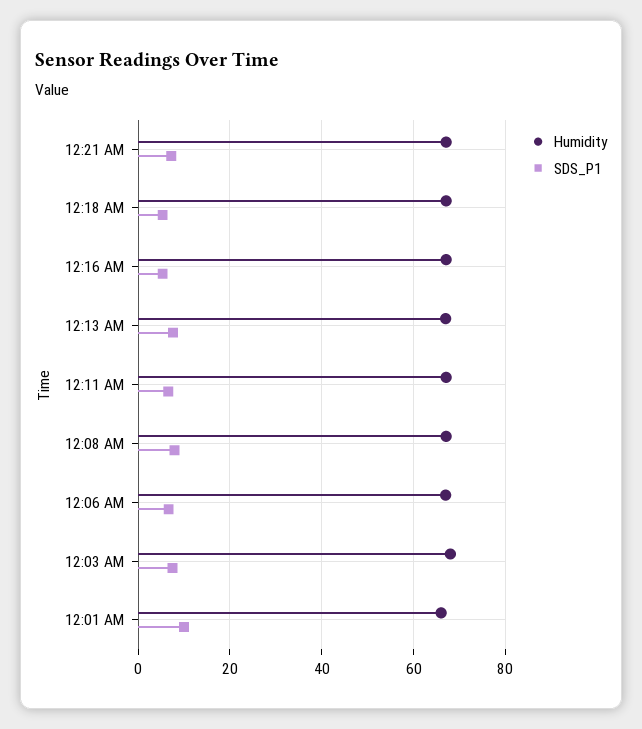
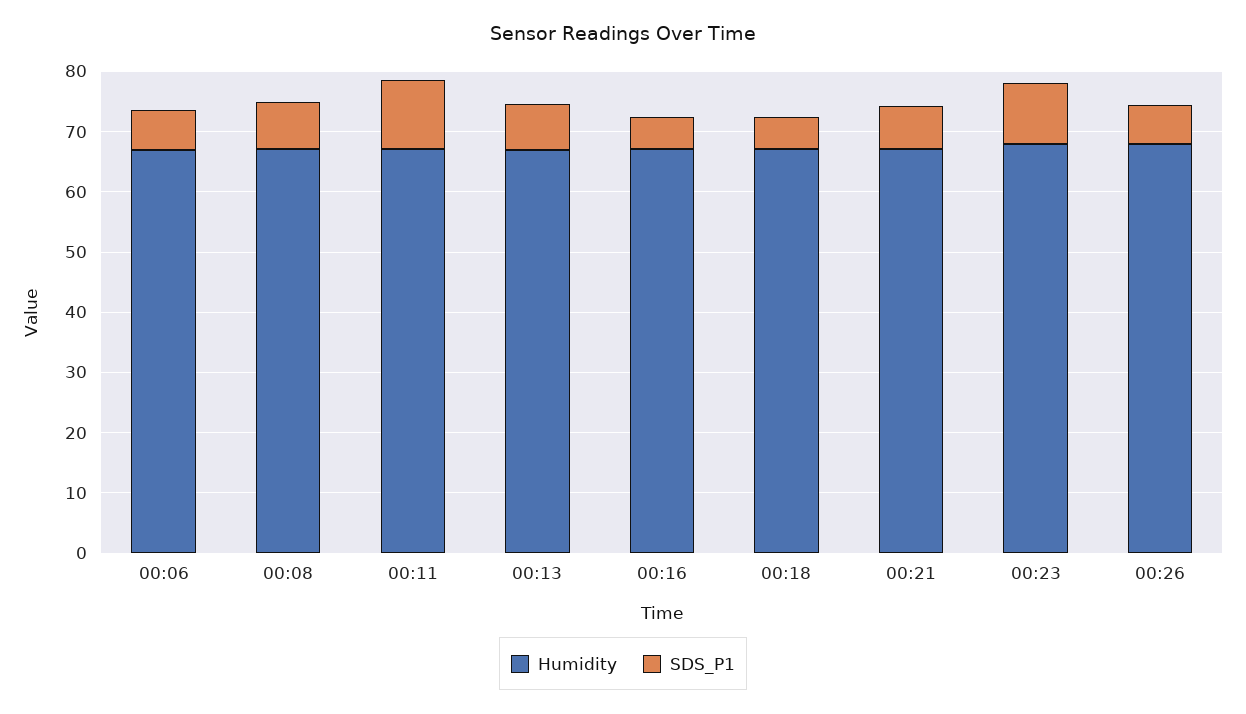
SDS_P1, 12:11 AM: 6 -> 12
Humidity, 12:03 AM: 68 -> none
SDS_P1, 12:03 AM: 8 -> none
Humidity, 12:01 AM: 66 -> none
SDS_P1, 12:01 AM: 10 -> none
Humidity, 00:23: none -> 68
SDS_P1, 00:23: none -> 10
Humidity, 00:26: none -> 68
SDS_P1, 00:26: none -> 6

